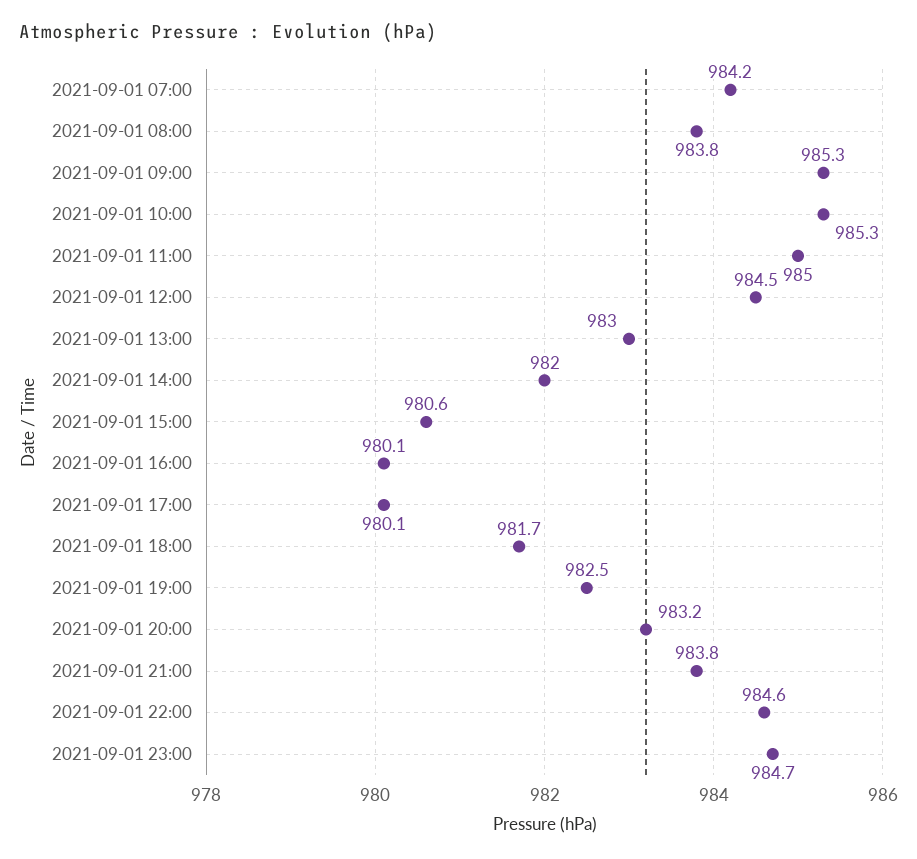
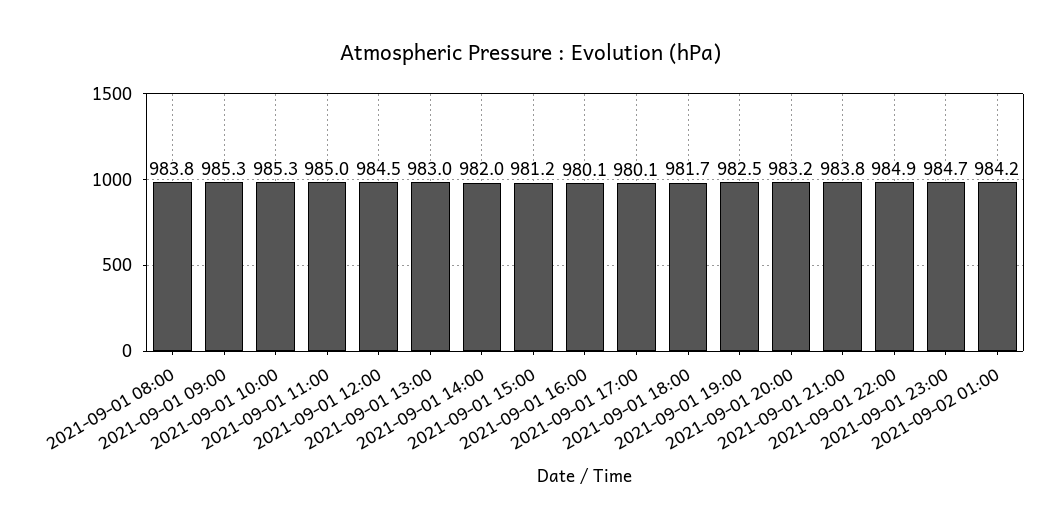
2021-09-01 07:00: 984.2 -> none
2021-09-01 15:00: 980.6 -> 981.2
2021-09-01 22:00: 984.6 -> 984.9
2021-09-02 01:00: none -> 984.2

